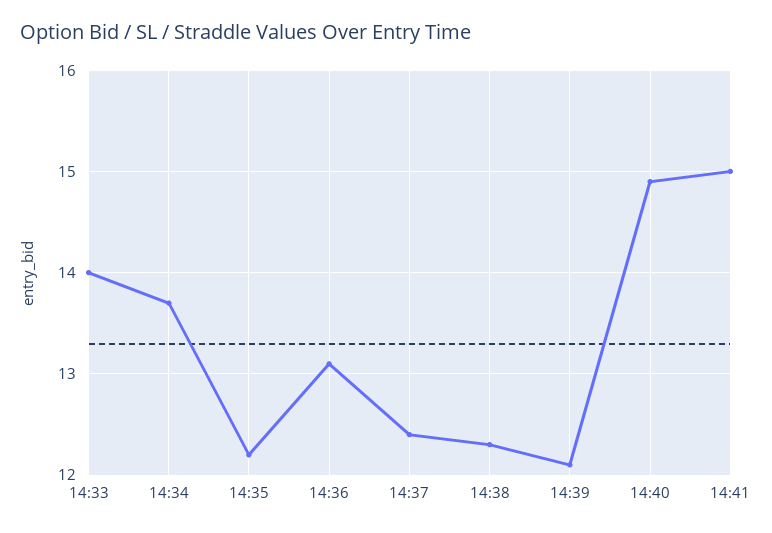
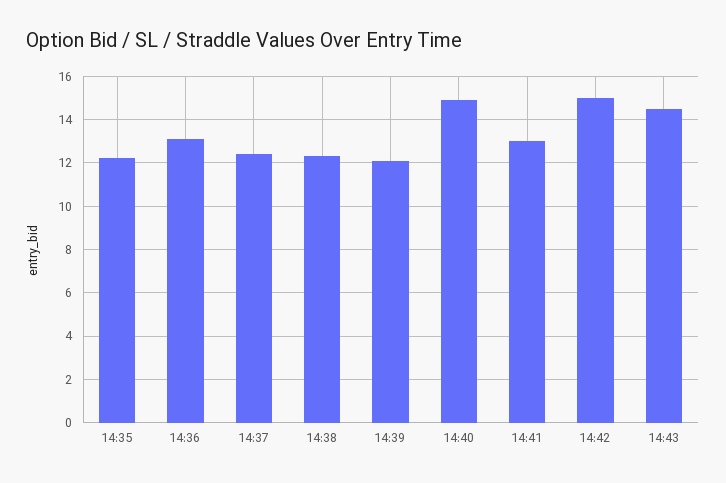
14:33: 14 -> none
14:34: 13.7 -> none
14:41: 15 -> 13
14:42: none -> 15
14:43: none -> 14.5

